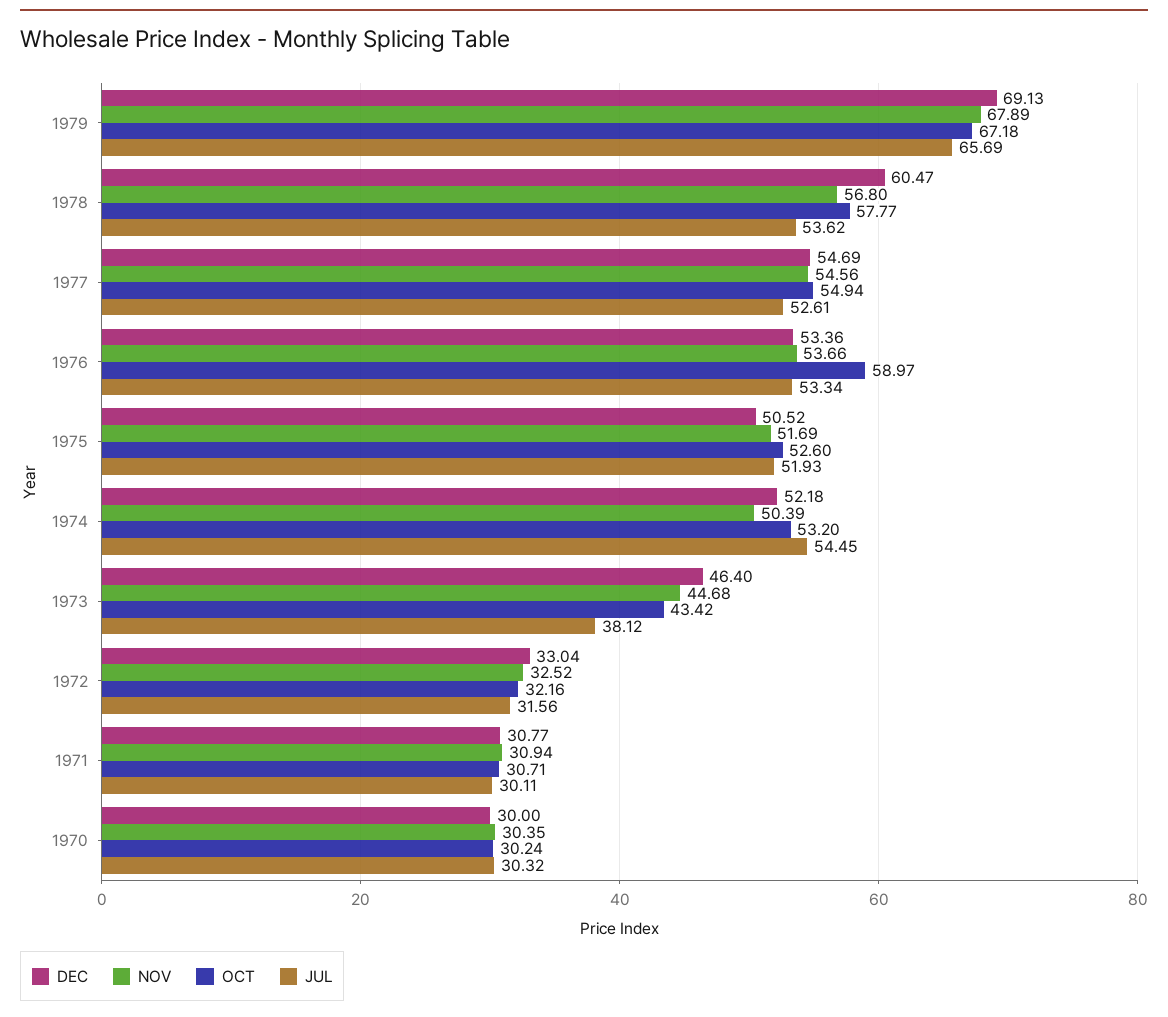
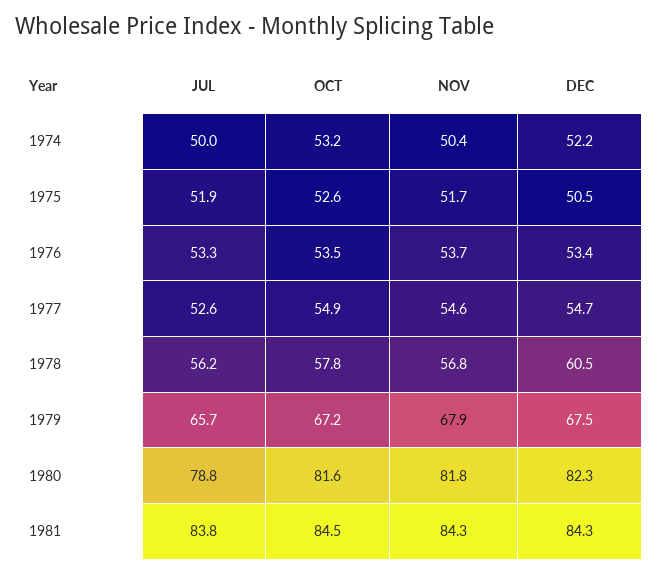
DEC, 1979: 69.13 -> 67.5
JUL, 1978: 53.62 -> 56.2
OCT, 1976: 58.97 -> 53.5
JUL, 1974: 54.45 -> 50
DEC, 1973: 46.4 -> none
NOV, 1973: 44.68 -> none
OCT, 1973: 43.42 -> none
JUL, 1973: 38.12 -> none
DEC, 1972: 33.04 -> none
NOV, 1972: 32.52 -> none
OCT, 1972: 32.16 -> none
JUL, 1972: 31.56 -> none
DEC, 1971: 30.77 -> none
NOV, 1971: 30.94 -> none
OCT, 1971: 30.71 -> none
JUL, 1971: 30.11 -> none
DEC, 1970: 30 -> none
NOV, 1970: 30.35 -> none
OCT, 1970: 30.24 -> none
JUL, 1970: 30.32 -> none
JUL, 1980: none -> 78.8
OCT, 1980: none -> 81.6
NOV, 1980: none -> 81.8
DEC, 1980: none -> 82.3
JUL, 1981: none -> 83.8
OCT, 1981: none -> 84.5
NOV, 1981: none -> 84.3
DEC, 1981: none -> 84.3

